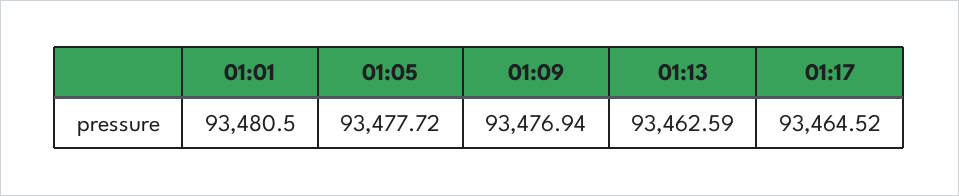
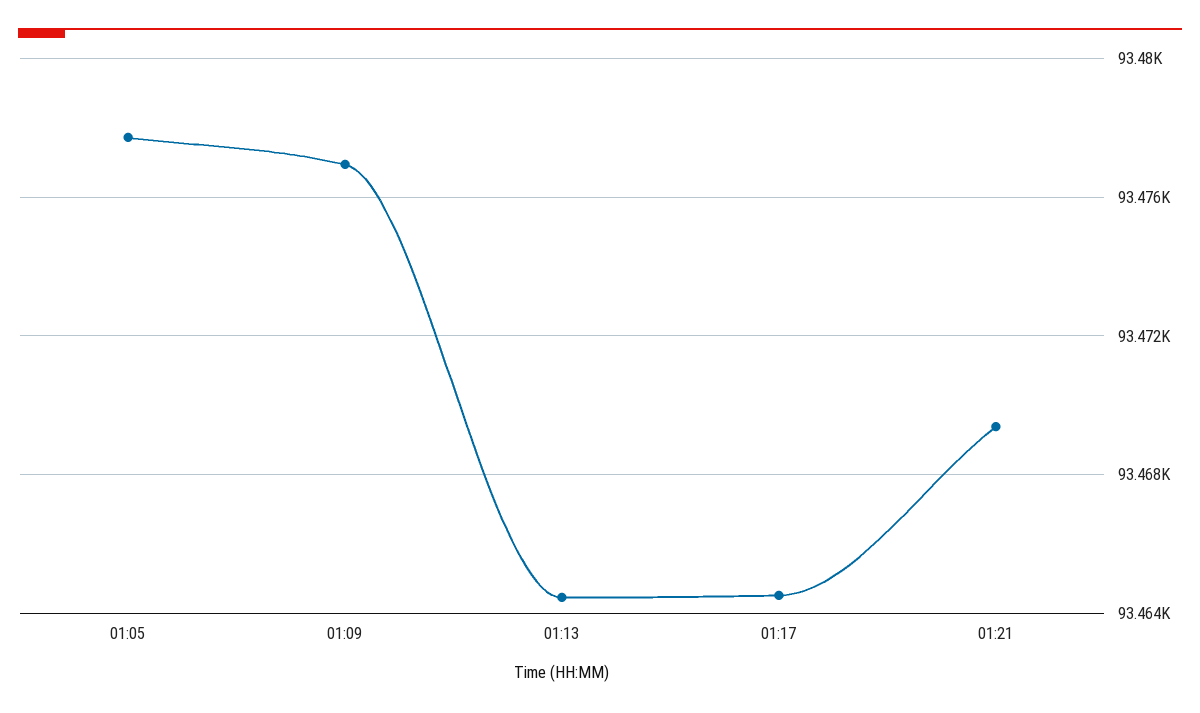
01:01: 93480.5 -> none
01:13: 93462.59 -> 93464.5
01:21: none -> 93469.5

